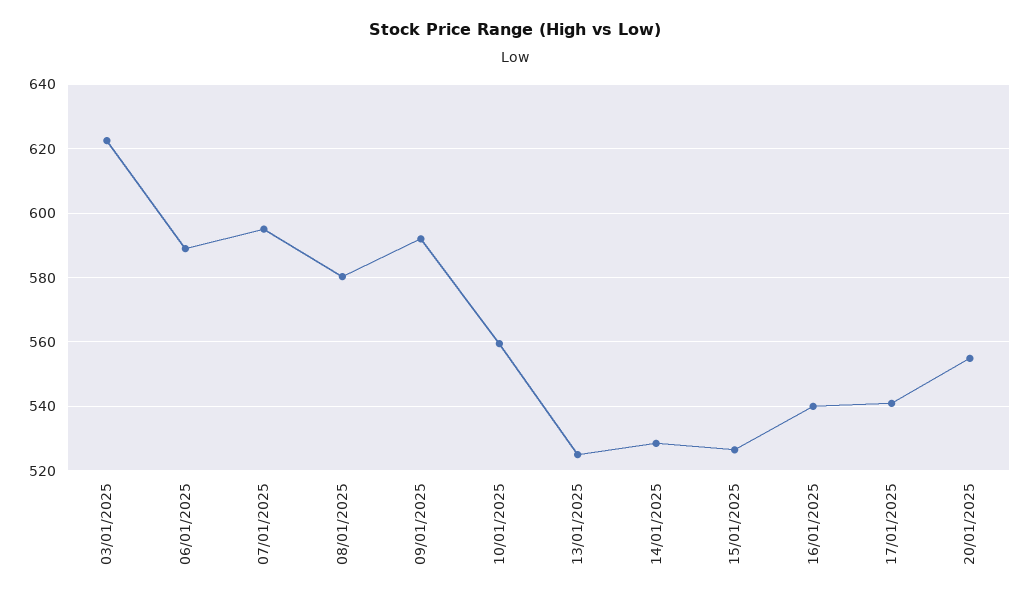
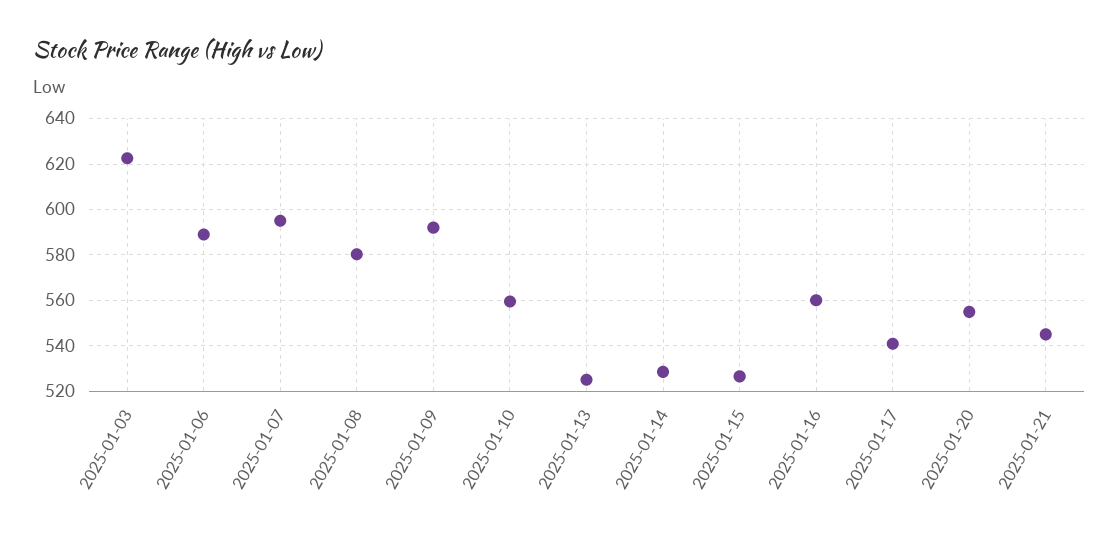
16/01/2025: 540 -> 560
2025-01-21: none -> 545

